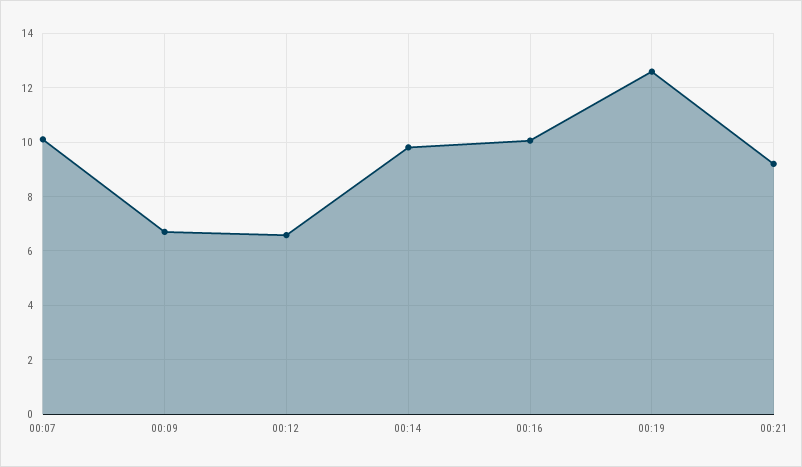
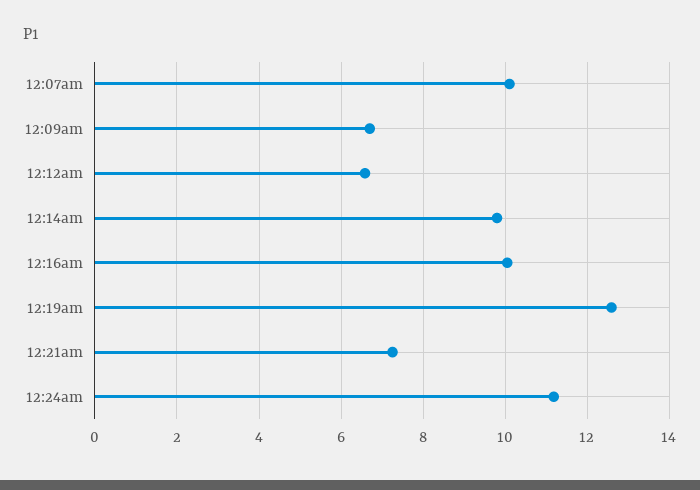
00:21: 9.25 -> 7.2
12:24am: none -> 11.2

